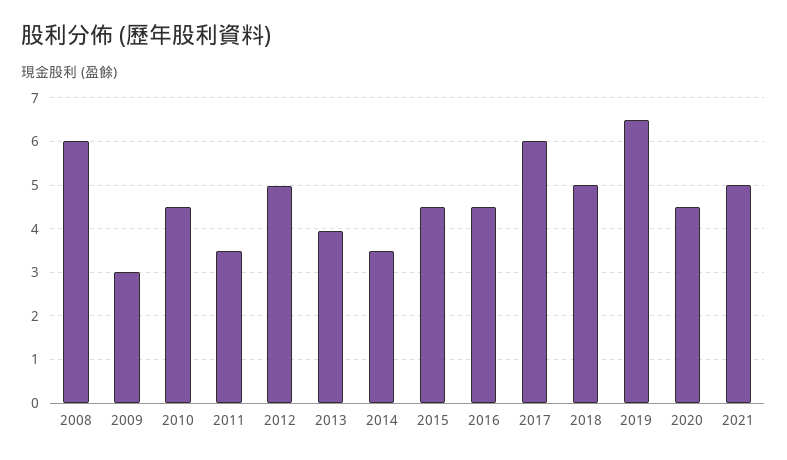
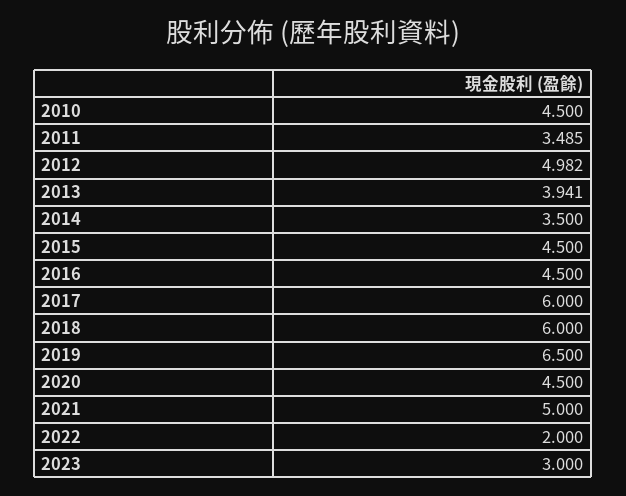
2008: 6 -> none
2009: 3 -> none
2018: 5 -> 6
2022: none -> 2
2023: none -> 3

